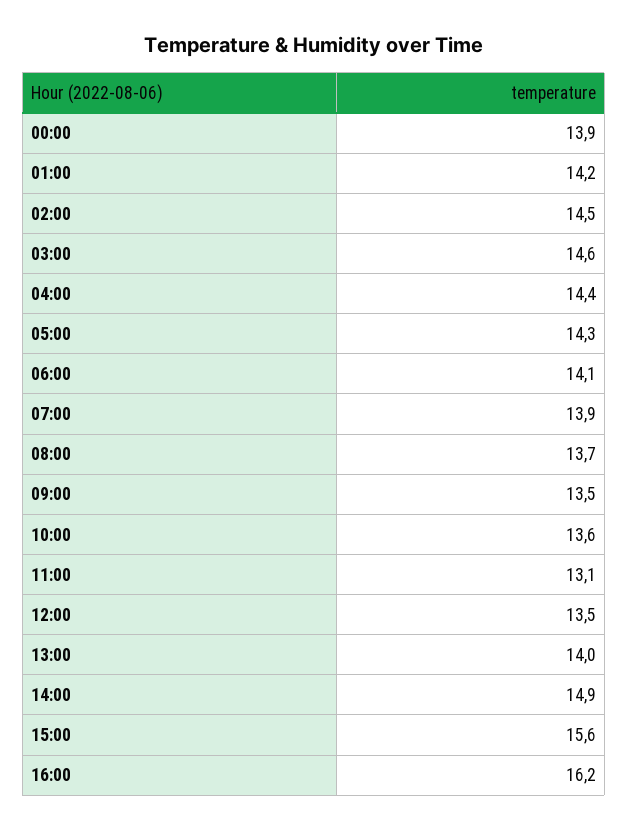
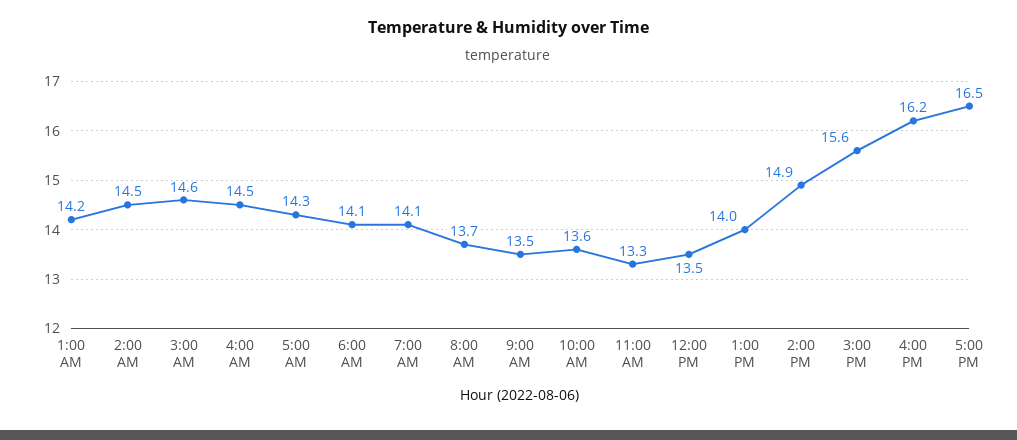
00:00: 13.9 -> none
04:00: 14.4 -> 14.5
07:00: 13.9 -> 14.1
11:00: 13.1 -> 13.3
5:00 PM: none -> 16.5

